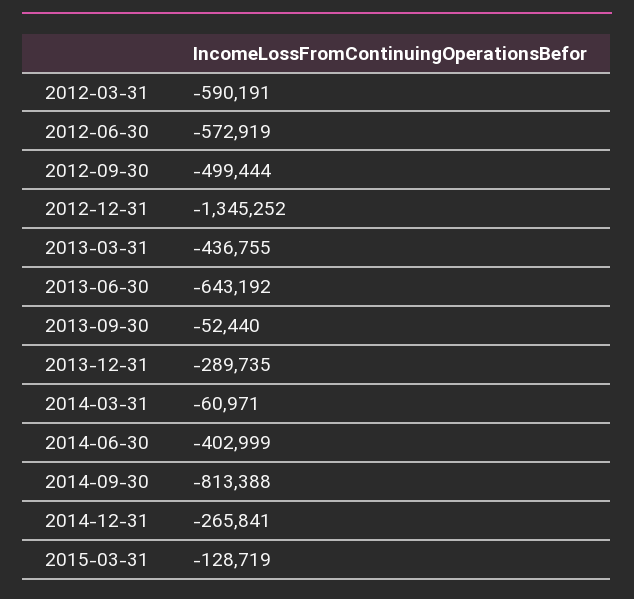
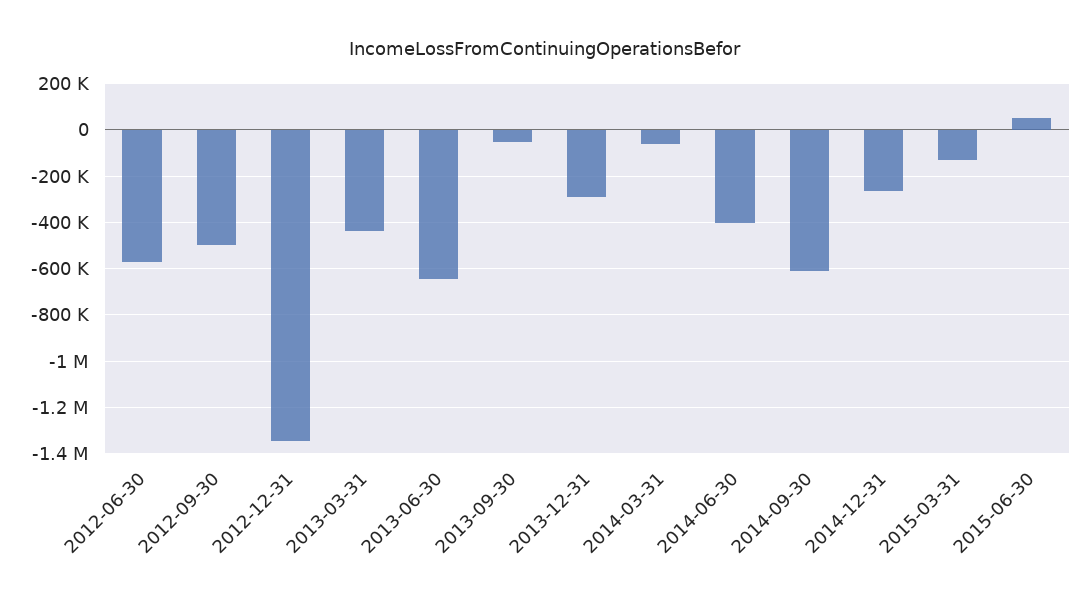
2012-03-31: -590191 -> none
2014-09-30: -813388 -> -600000
2015-06-30: none -> 50000

